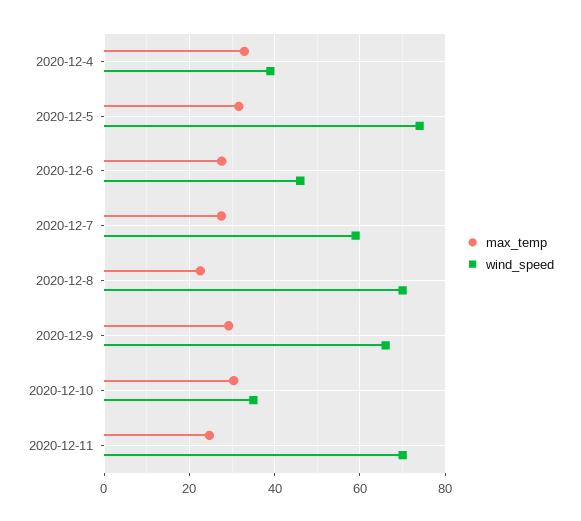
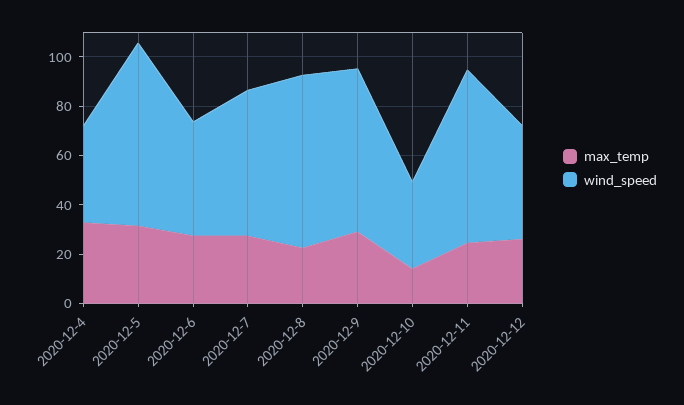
max_temp, 2020-12-10: 30 -> 15
max_temp, 2020-12-12: none -> 25
wind_speed, 2020-12-12: none -> 45

